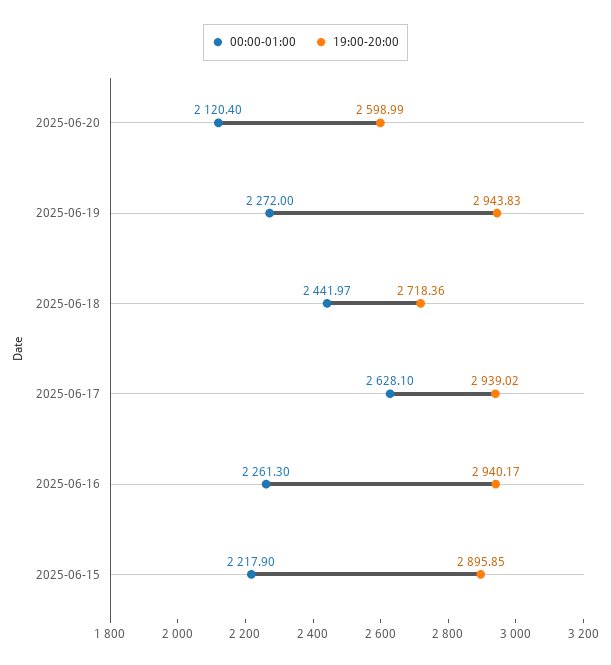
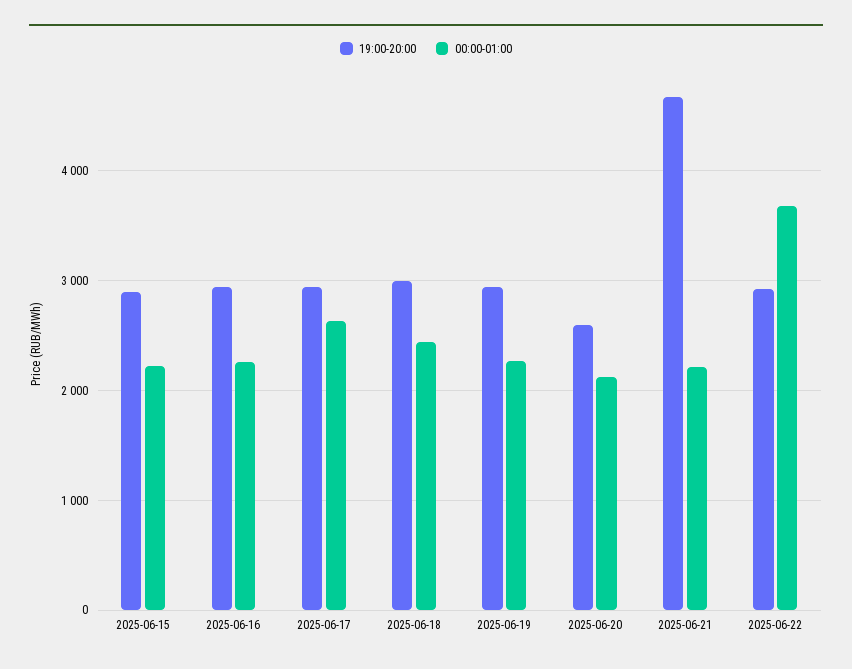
19:00-20:00, 2025-06-18: 2718.36 -> 3000
19:00-20:00, 2025-06-21: none -> 4700
00:00-01:00, 2025-06-21: none -> 2200
19:00-20:00, 2025-06-22: none -> 2900
00:00-01:00, 2025-06-22: none -> 3700

